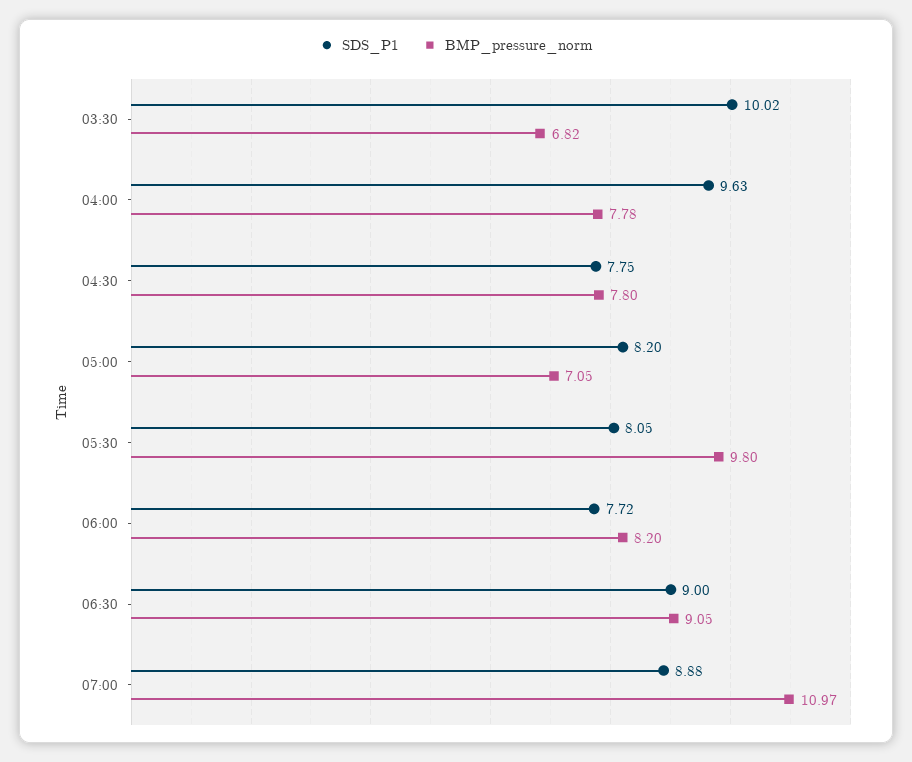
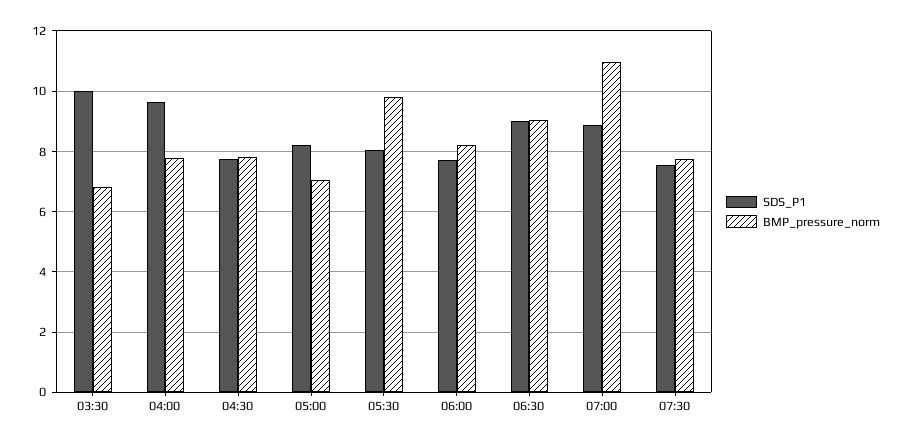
SDS_P1, 07:30: none -> 7.6
BMP_pressure_norm, 07:30: none -> 7.8

